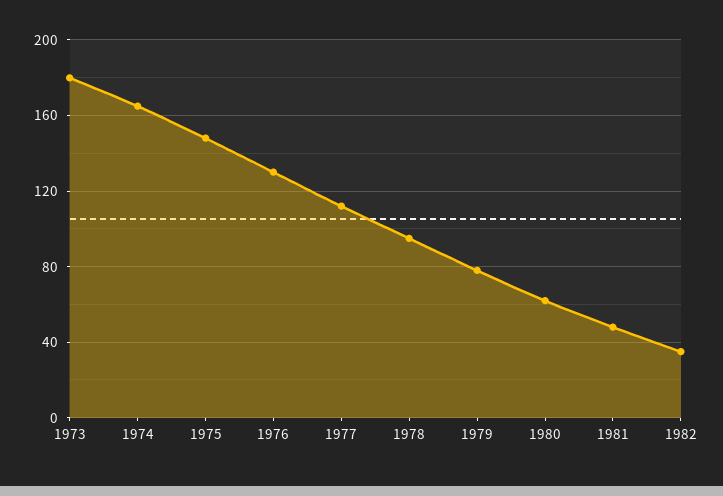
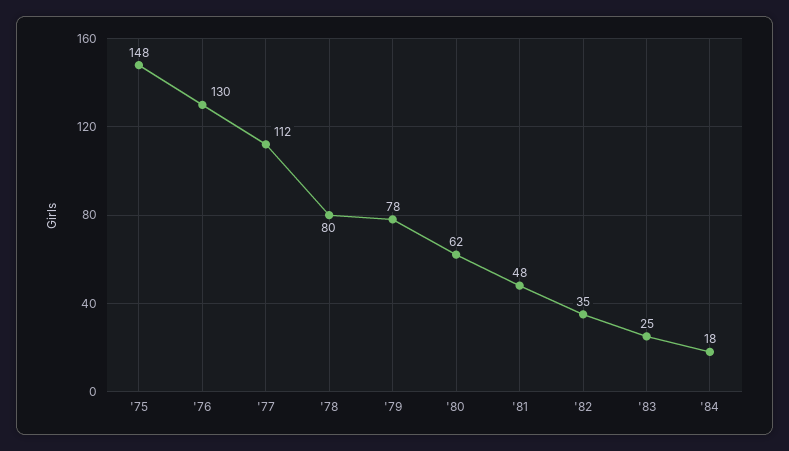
1973: 180 -> none
1974: 165 -> none
1978: 95 -> 80
'83: none -> 25
'84: none -> 18

